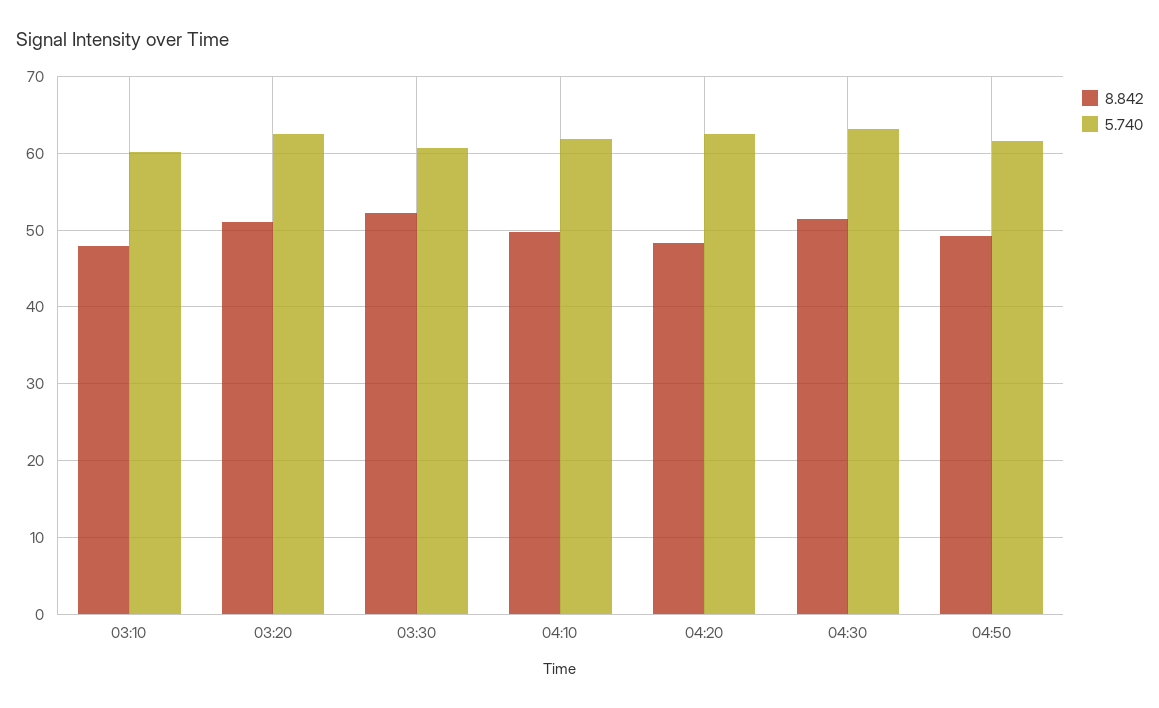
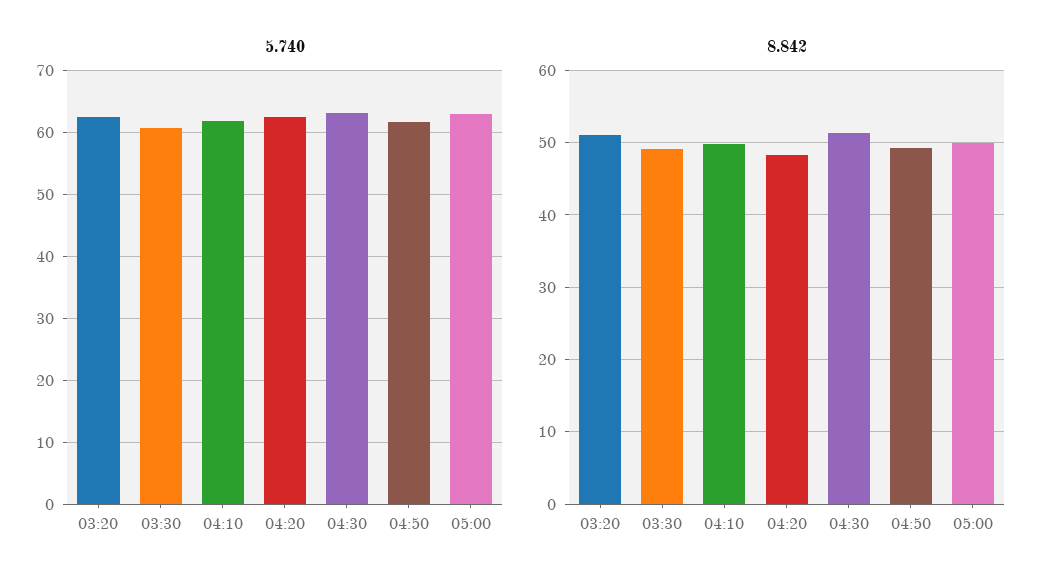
8.842, 03:10: 48 -> none
5.740, 03:10: 60 -> none
8.842, 03:30: 52 -> 49
5.740, 05:00: none -> 63
8.842, 05:00: none -> 50

